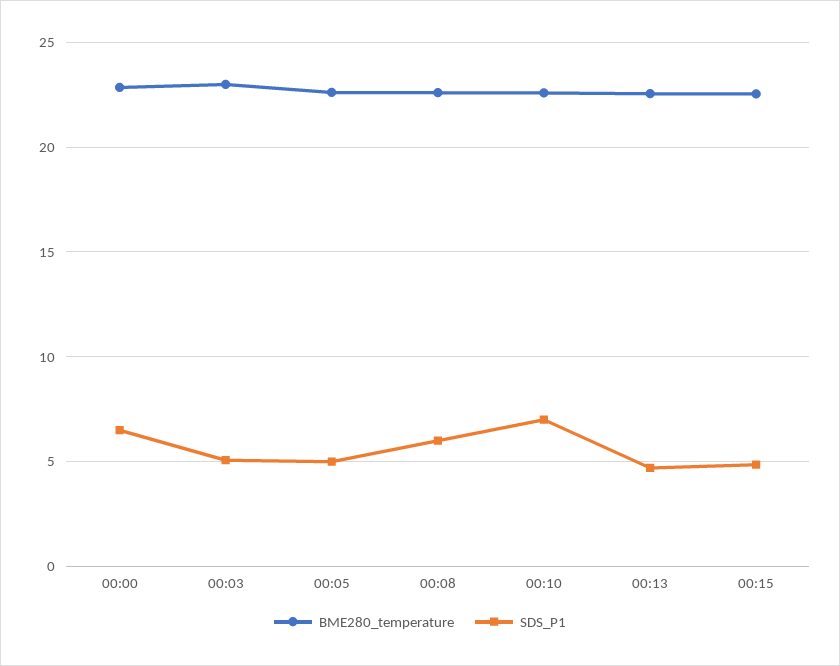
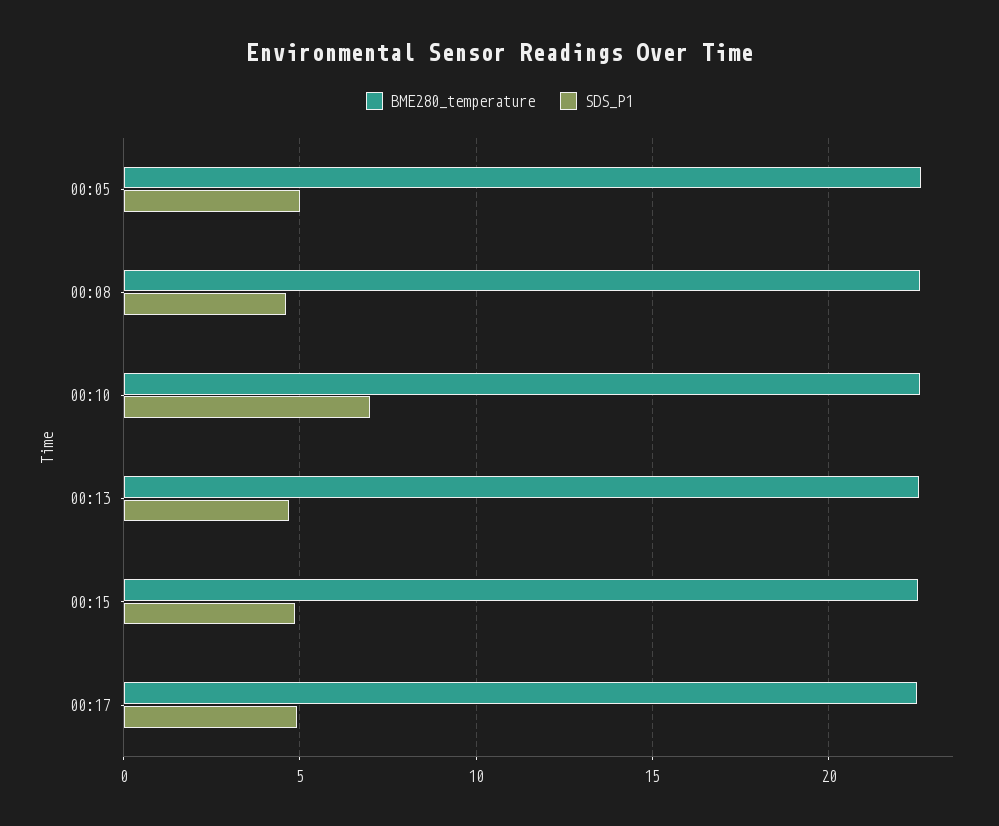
BME280_temperature, 00:00: 23 -> none
SDS_P1, 00:00: 6.5 -> none
BME280_temperature, 00:03: 23 -> none
SDS_P1, 00:03: 5 -> none
SDS_P1, 00:08: 6 -> 4.5
BME280_temperature, 00:17: none -> 22.5
SDS_P1, 00:17: none -> 5

